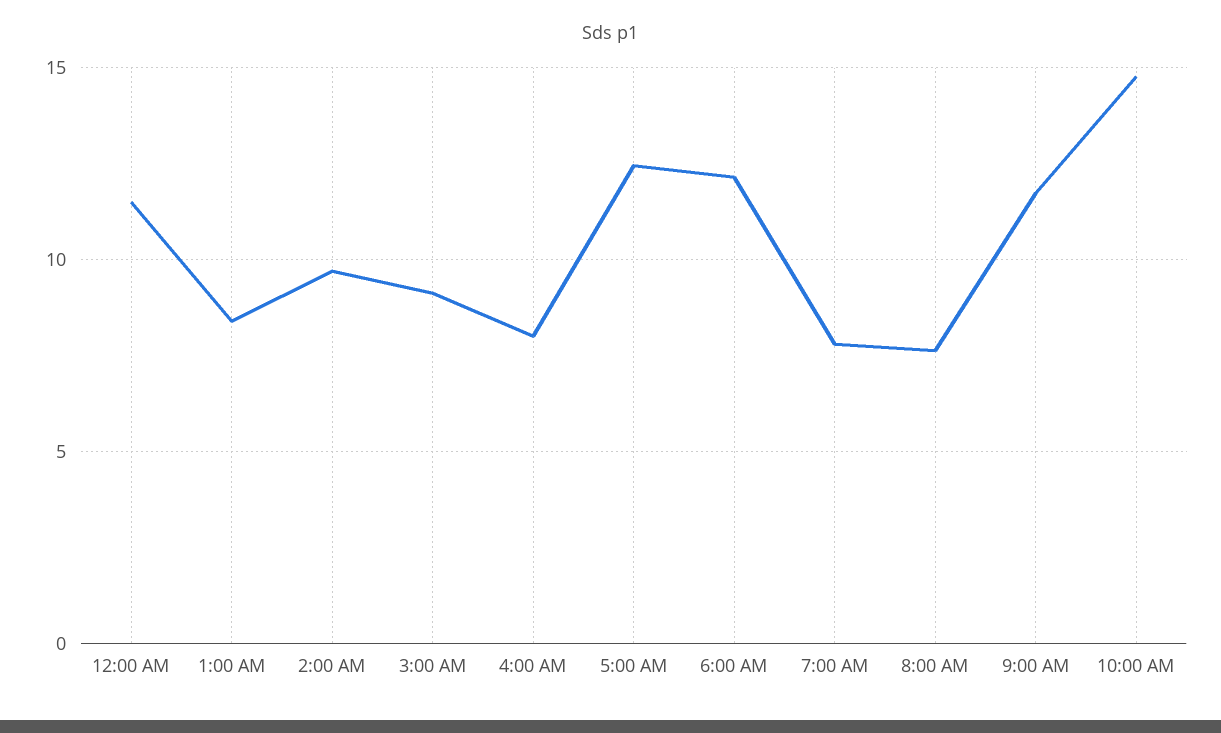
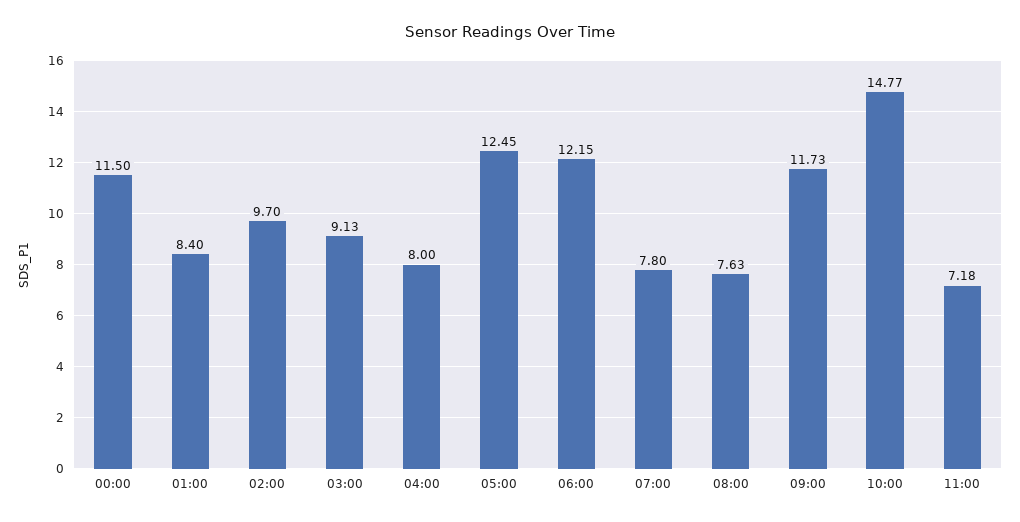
11:00: none -> 7.18

